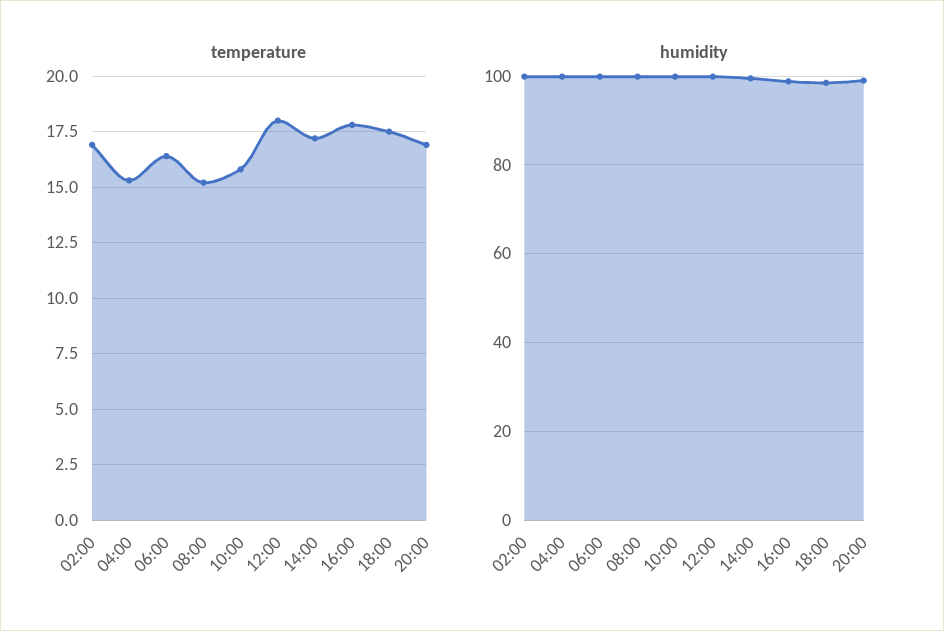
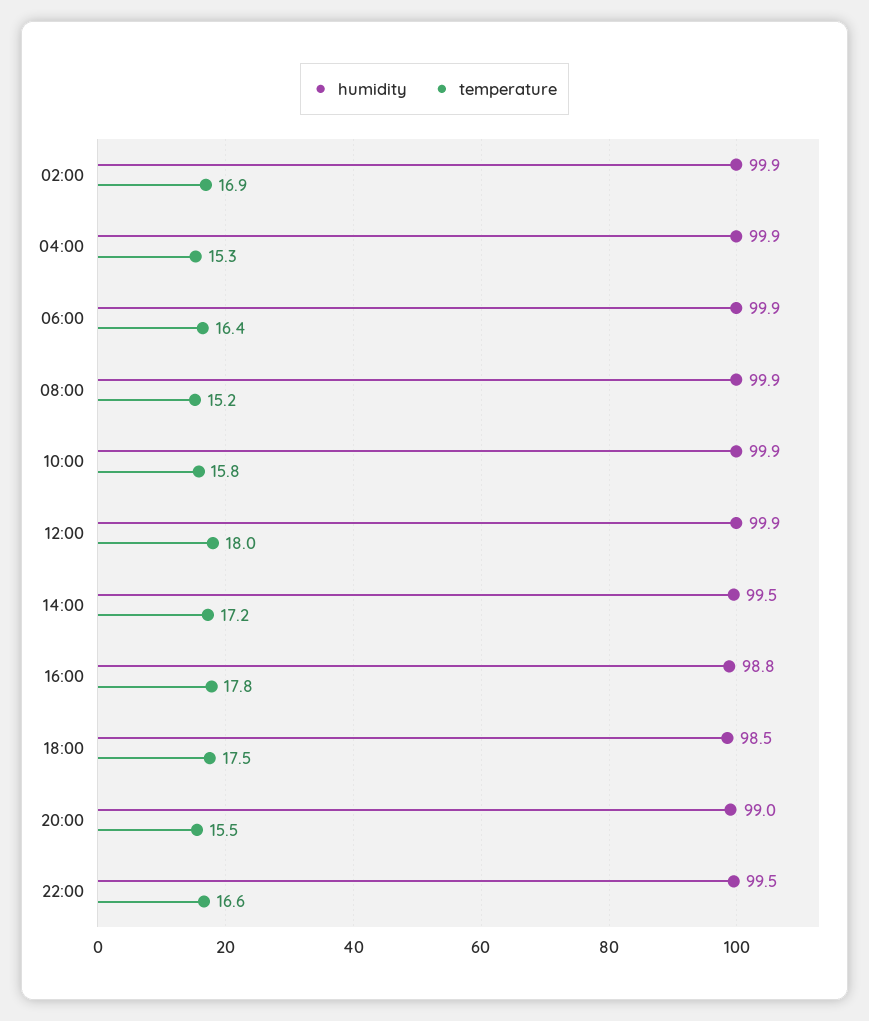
temperature, 20:00: 17 -> 15.5
humidity, 22:00: none -> 99.5
temperature, 22:00: none -> 16.6

